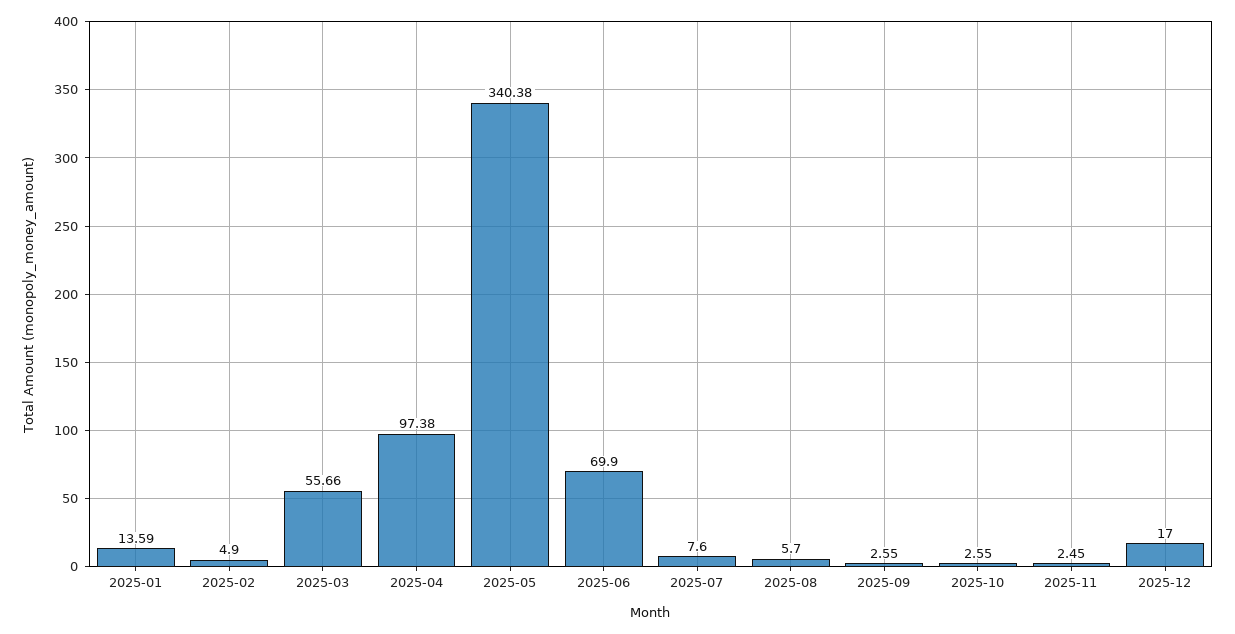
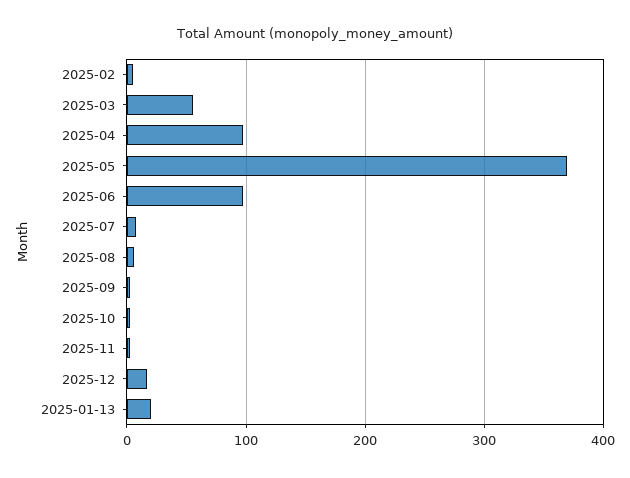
2025-01: 13.59 -> none
2025-05: 340.38 -> 370
2025-06: 69.9 -> 100
2025-01-13: none -> 20

